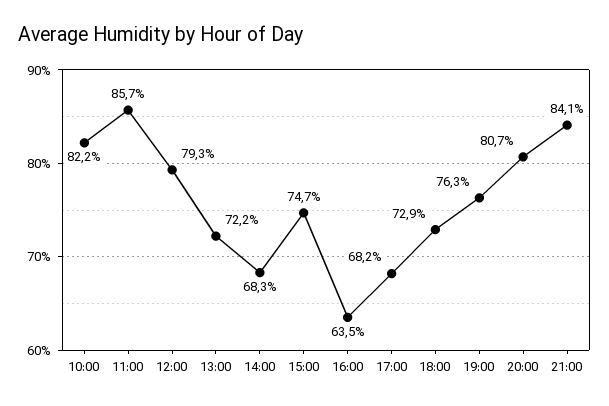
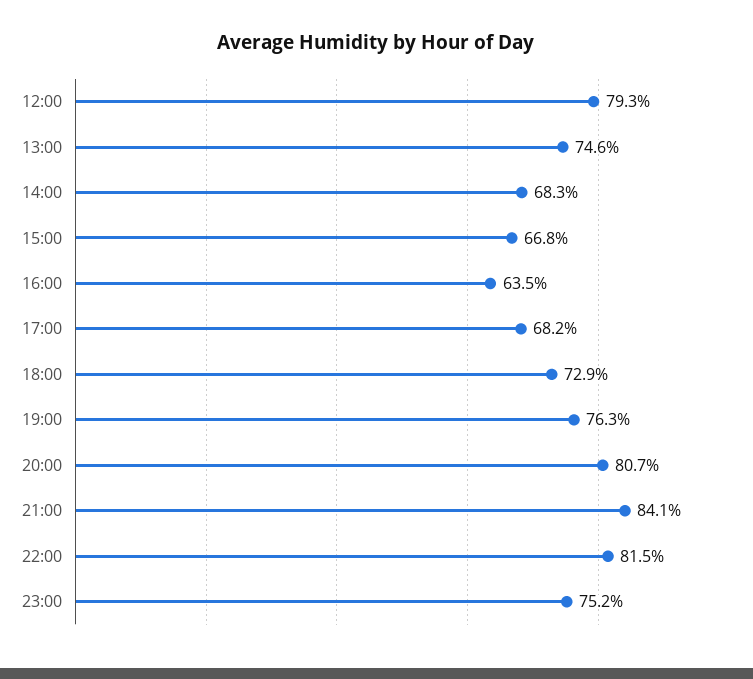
10:00: 82.2 -> none
11:00: 85.7 -> none
13:00: 72.2 -> 74.6
15:00: 74.7 -> 66.8
22:00: none -> 81.5
23:00: none -> 75.2

